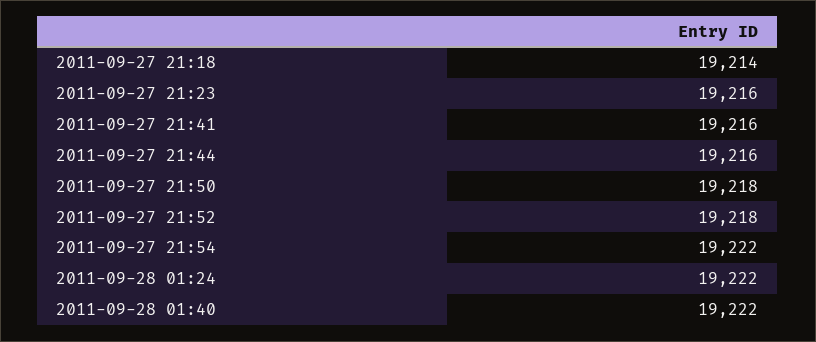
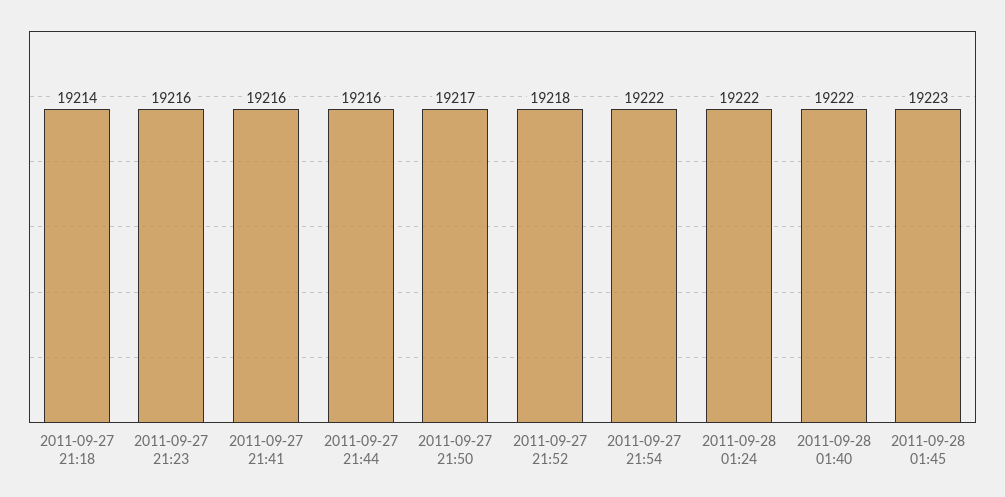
2011-09-27 21:50: 19218 -> 19217
2011-09-28 01:45: none -> 19223

